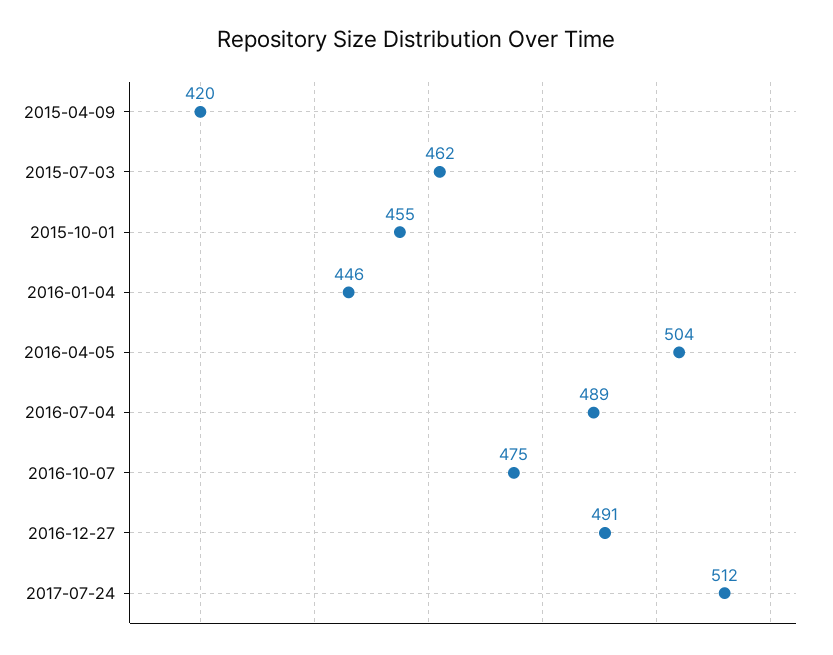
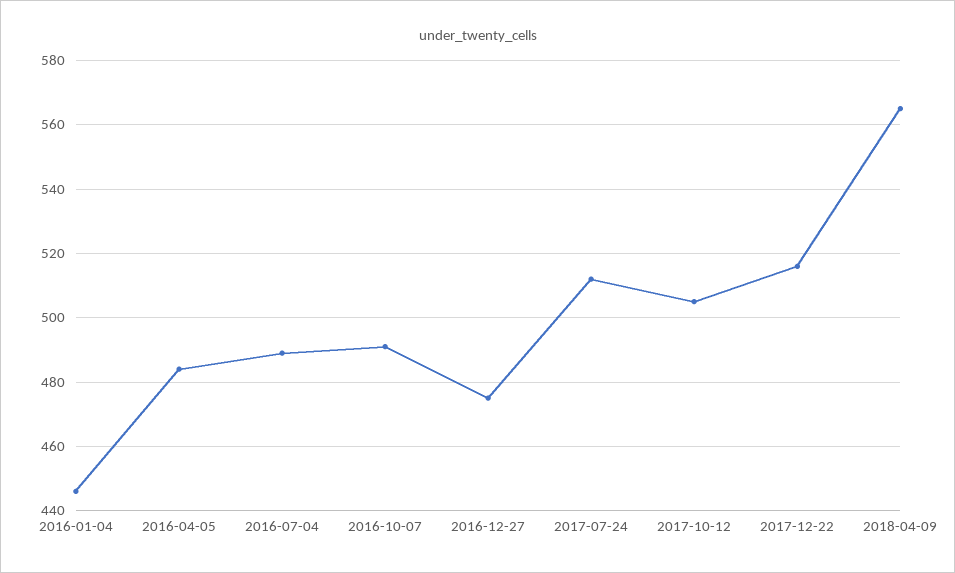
2015-04-09: 420 -> none
2015-07-03: 462 -> none
2015-10-01: 455 -> none
2016-04-05: 504 -> 485
2016-10-07: 475 -> 490
2016-12-27: 491 -> 475
2017-10-12: none -> 505
2017-12-22: none -> 515
2018-04-09: none -> 565

